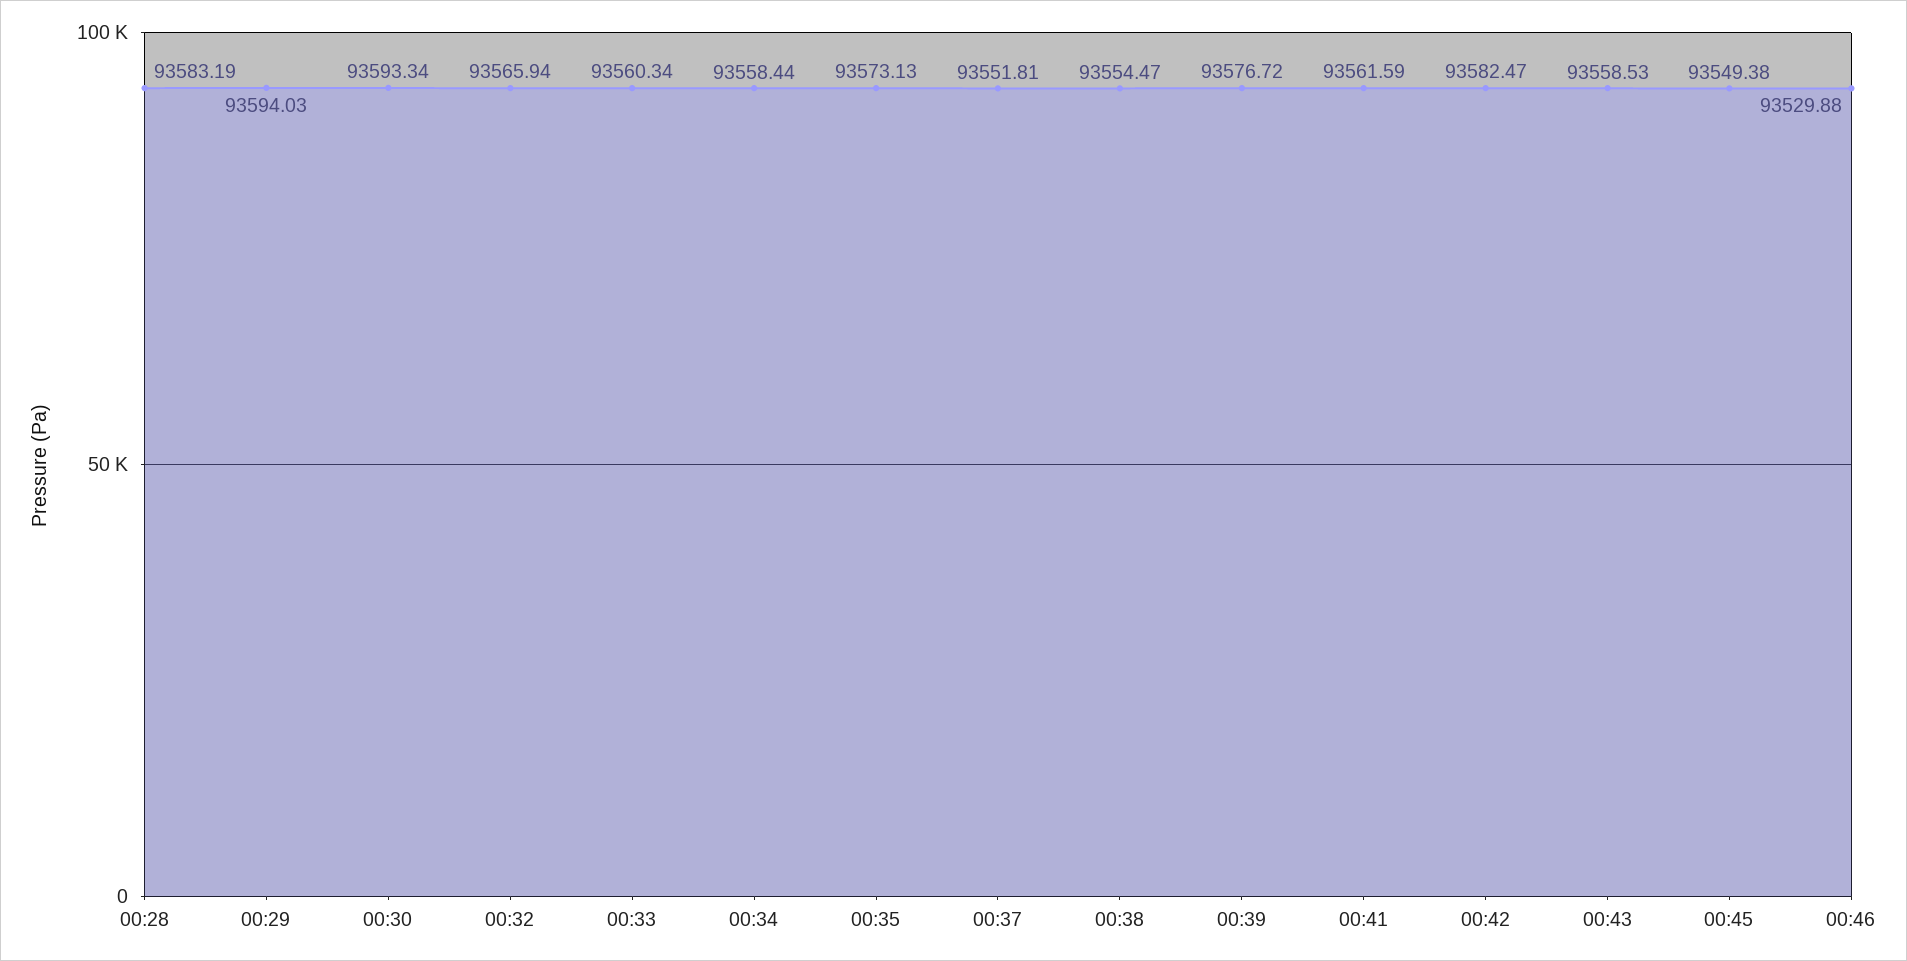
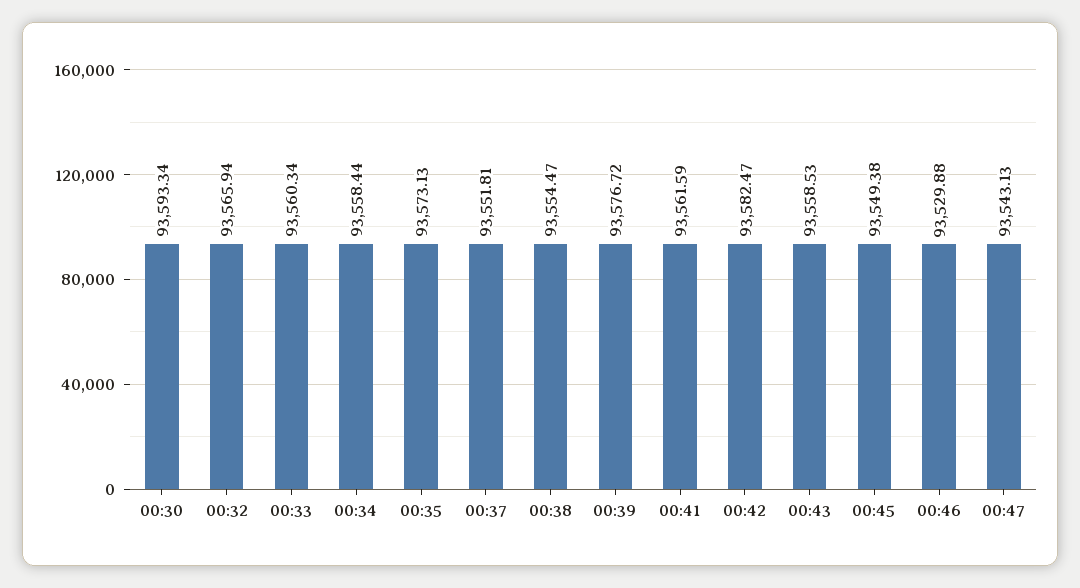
00:28: 93583.19 -> none
00:29: 93594.03 -> none
00:47: none -> 93543.13

